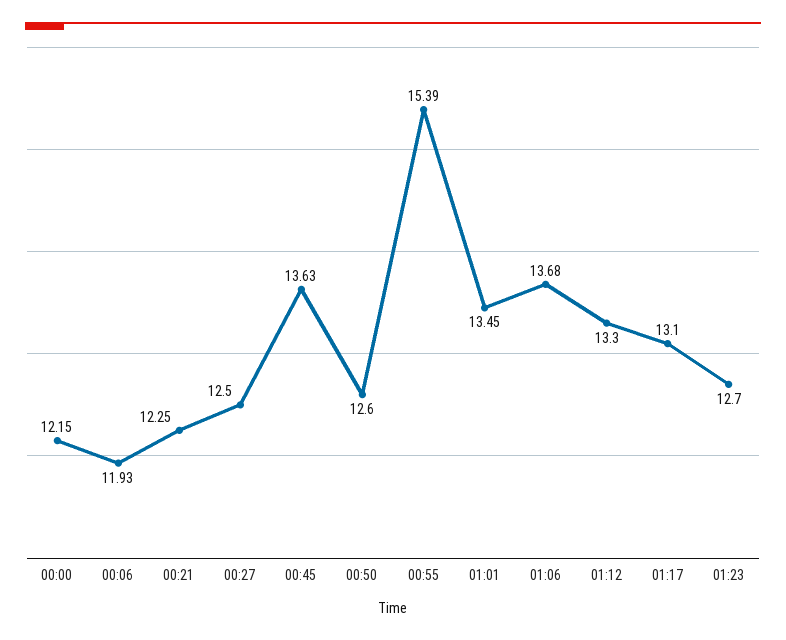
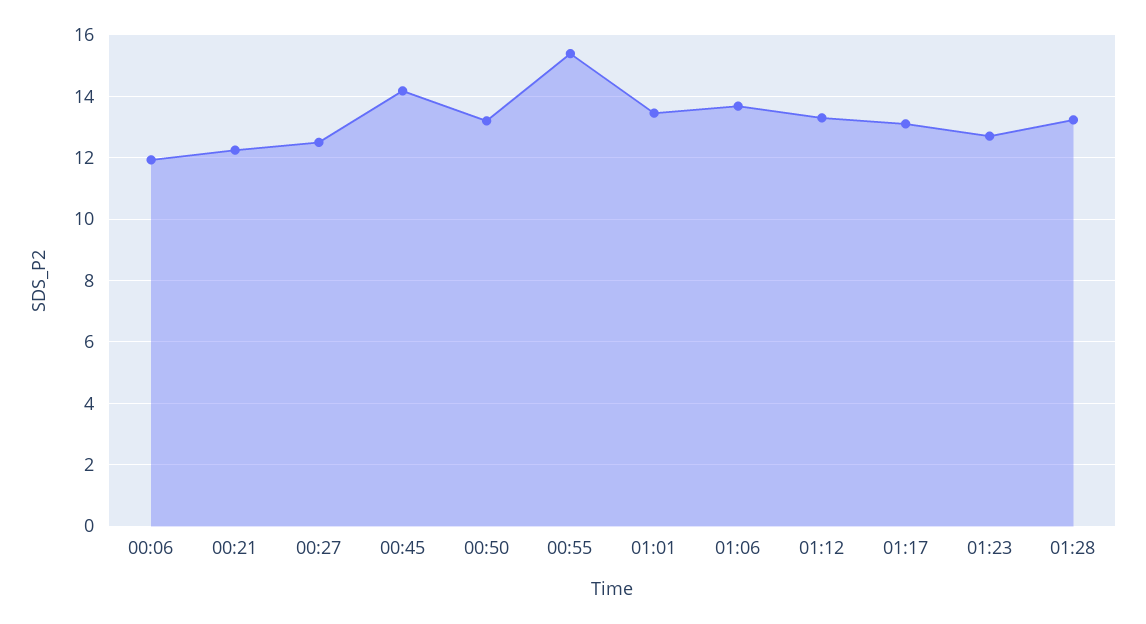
00:00: 12.15 -> none
00:45: 13.63 -> 14.2
00:50: 12.6 -> 13.2
01:28: none -> 13.2

